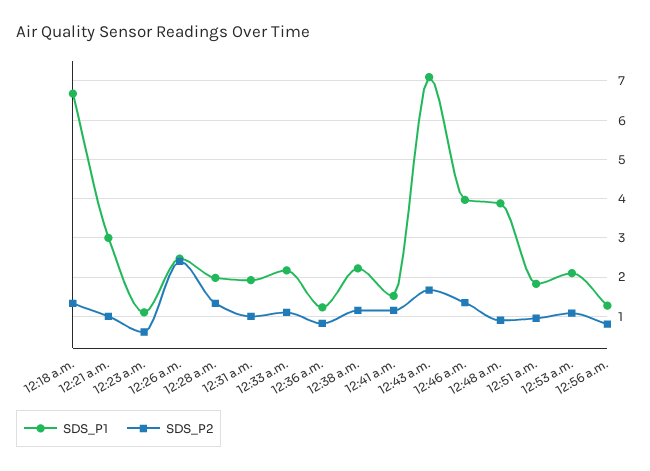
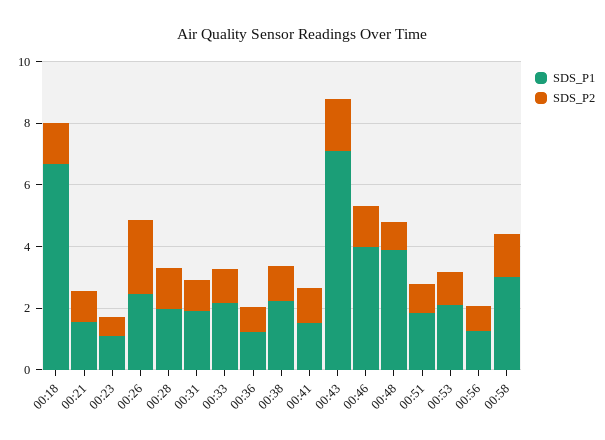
SDS_P1, 12:21 a.m.: 3 -> 1.5
SDS_P1, 00:58: none -> 3
SDS_P2, 00:58: none -> 1.5

